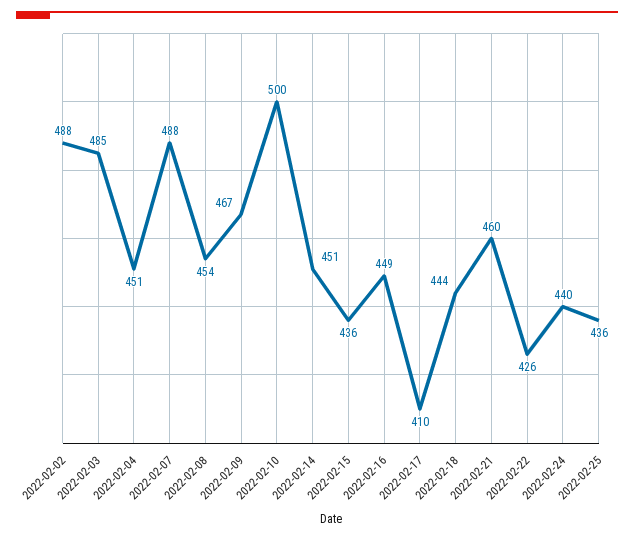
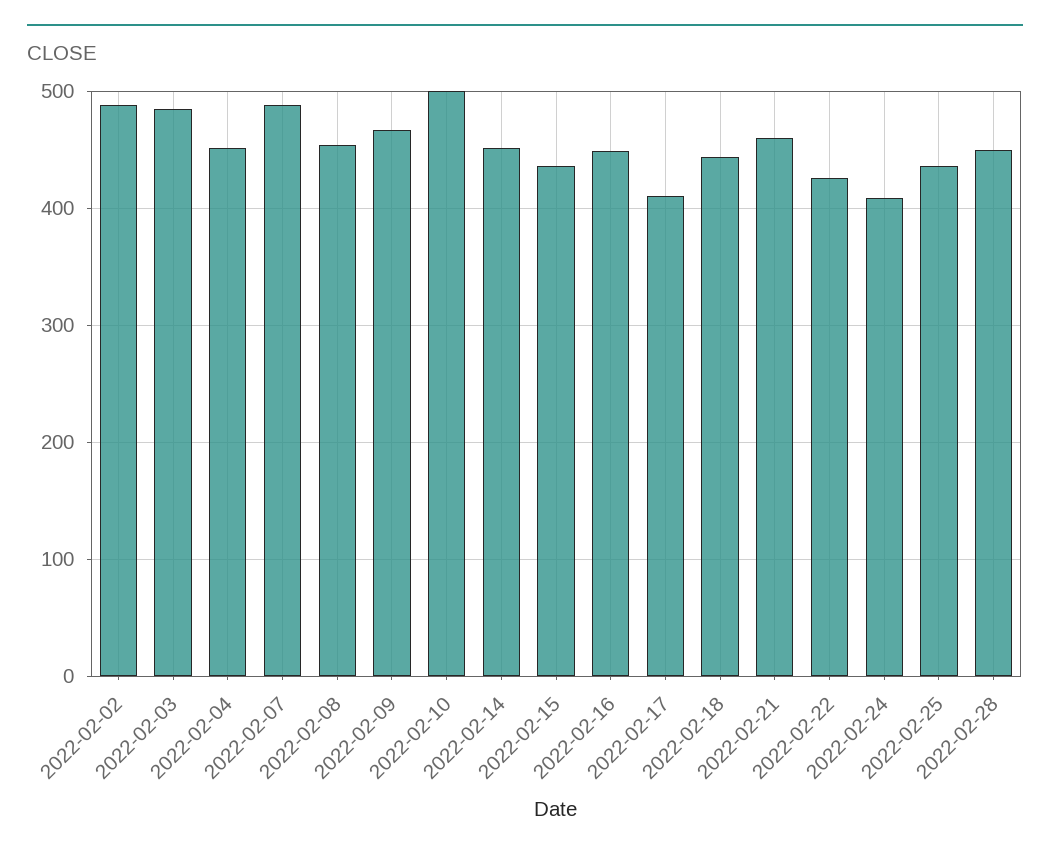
2022-02-24: 440 -> 410
2022-02-28: none -> 450

